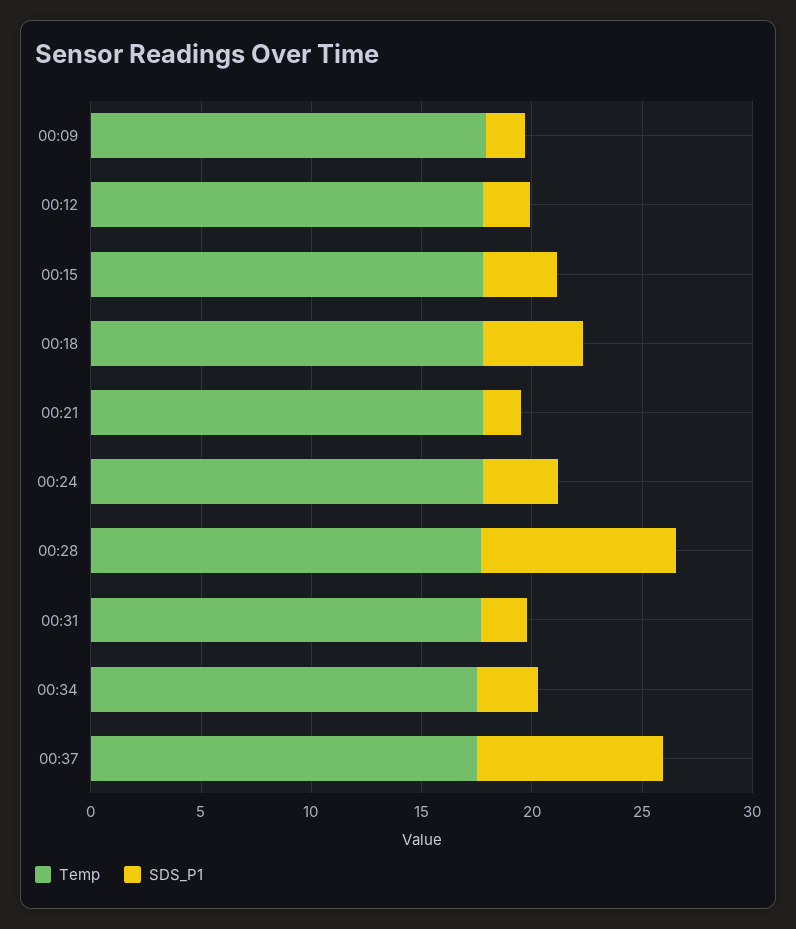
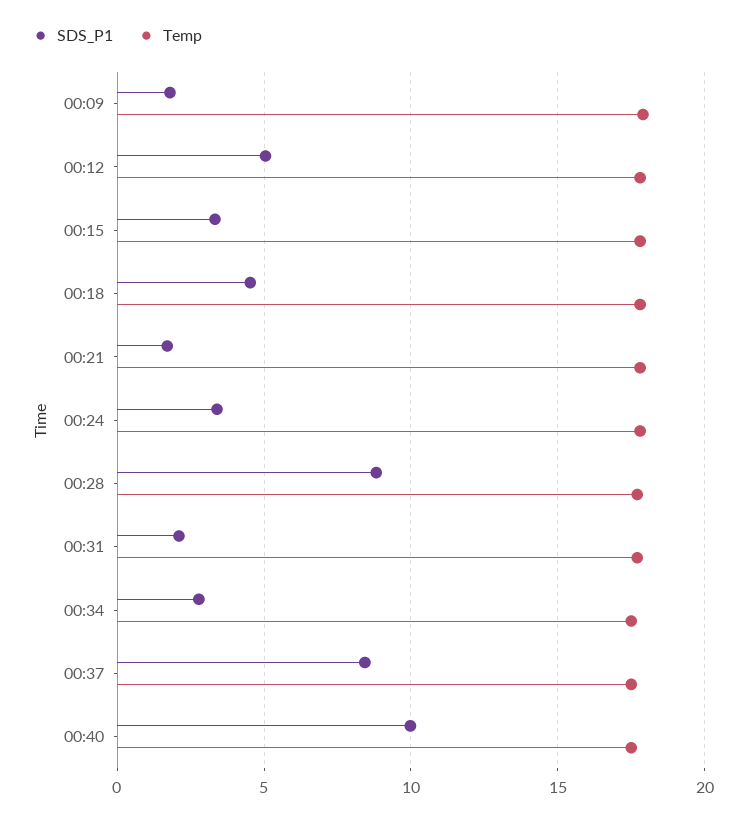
SDS_P1, 00:12: 2 -> 5
SDS_P1, 00:40: none -> 10
Temp, 00:40: none -> 17.5

